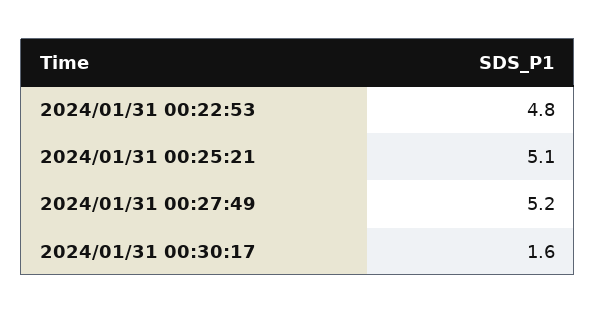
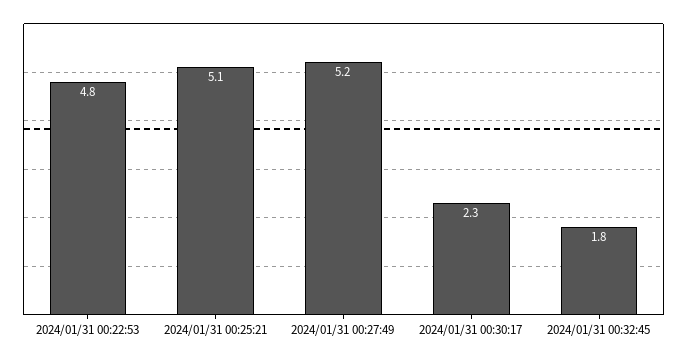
2024/01/31 00:30:17: 1.6 -> 2.3
2024/01/31 00:32:45: none -> 1.8

